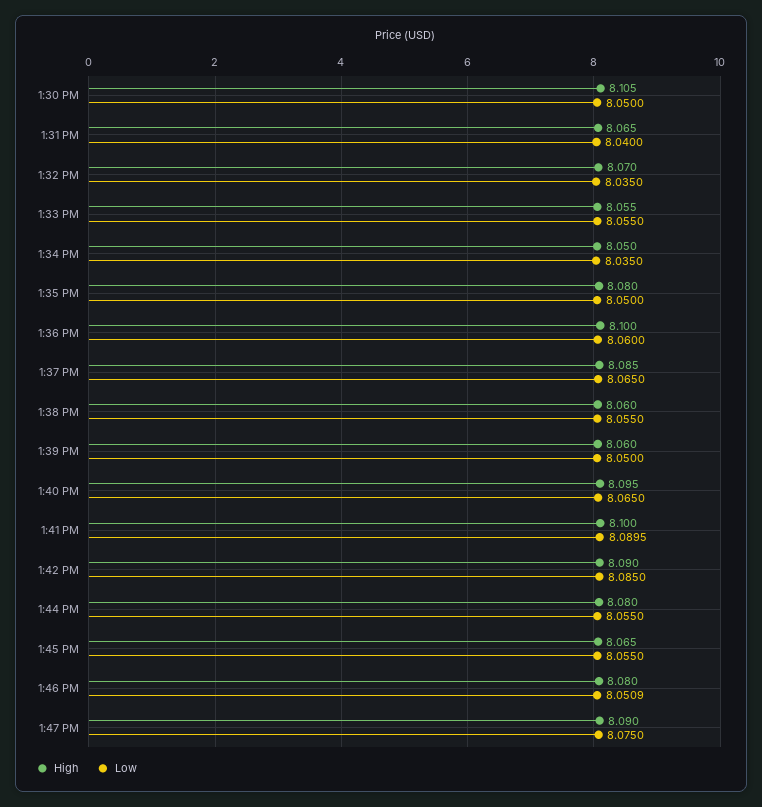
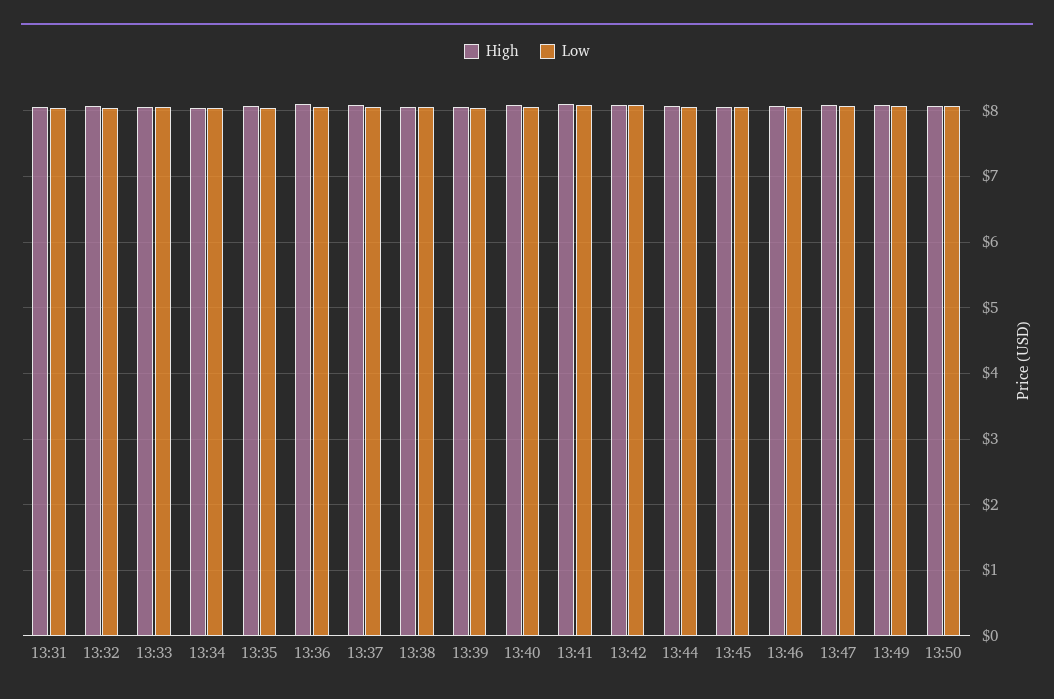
High, 1:30 PM: 8.105 -> none
Low, 1:30 PM: 8.05 -> none
High, 13:49: none -> 8.1
Low, 13:49: none -> 8.1
High, 13:50: none -> 8.1
Low, 13:50: none -> 8.1

